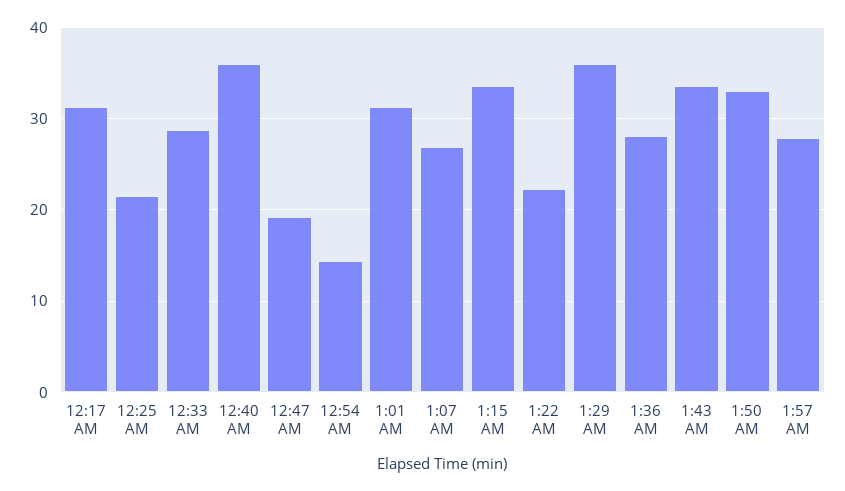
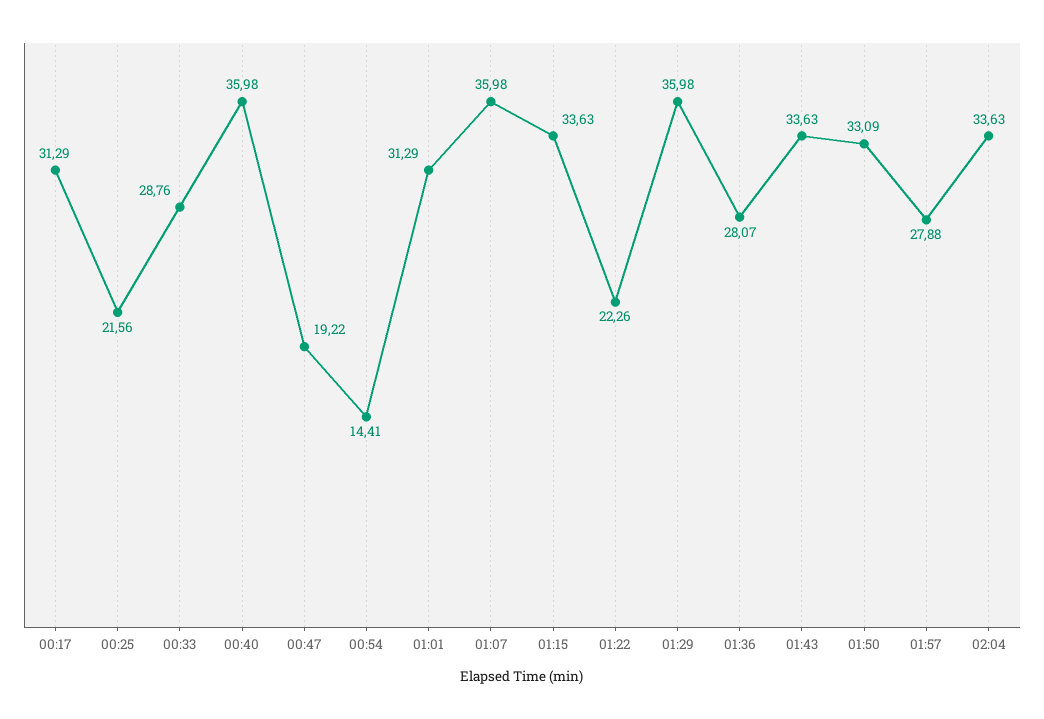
1:07 AM: 27 -> 35.98
02:04: none -> 33.63

